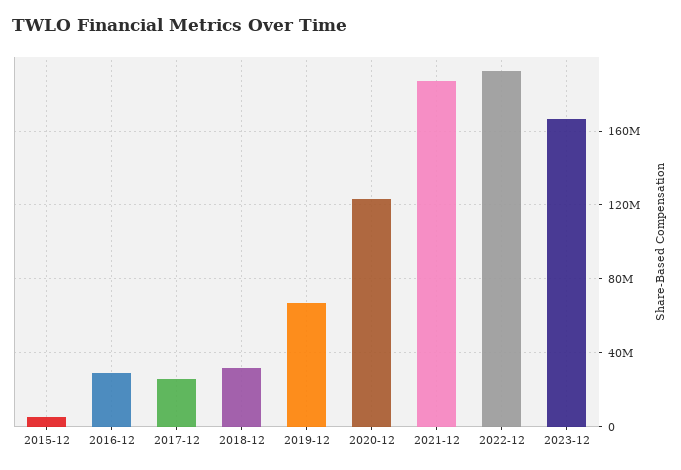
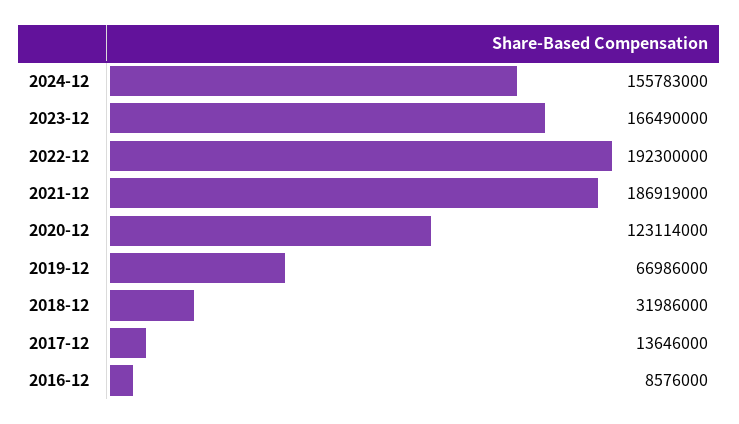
2015-12: 5000000 -> none
2016-12: 30000000 -> 8576000
2017-12: 25000000 -> 13646000
2024-12: none -> 155783000

